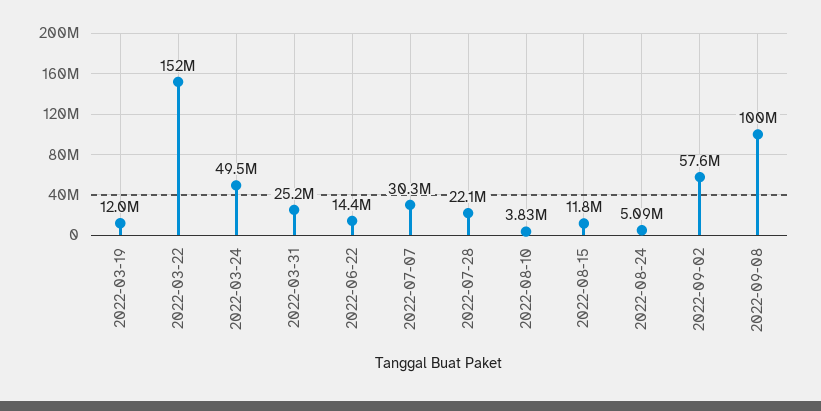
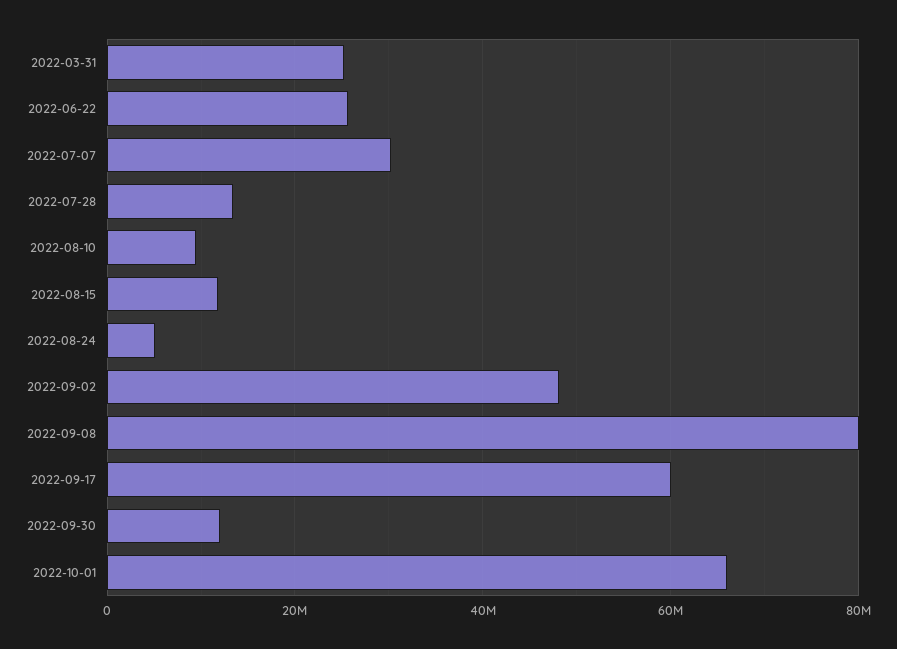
2022-03-19: 12000000 -> none
2022-03-22: 152000000 -> none
2022-03-24: 49500000 -> none
2022-06-22: 14400000 -> 26000000
2022-07-28: 22100000 -> 14000000
2022-08-10: 3830000 -> 10000000
2022-09-02: 57600000 -> 48000000
2022-09-08: 100000000 -> 80000000
2022-09-17: none -> 60000000
2022-09-30: none -> 12000000
2022-10-01: none -> 66000000

